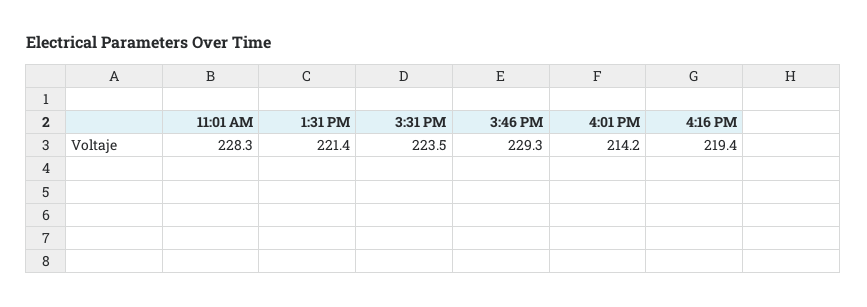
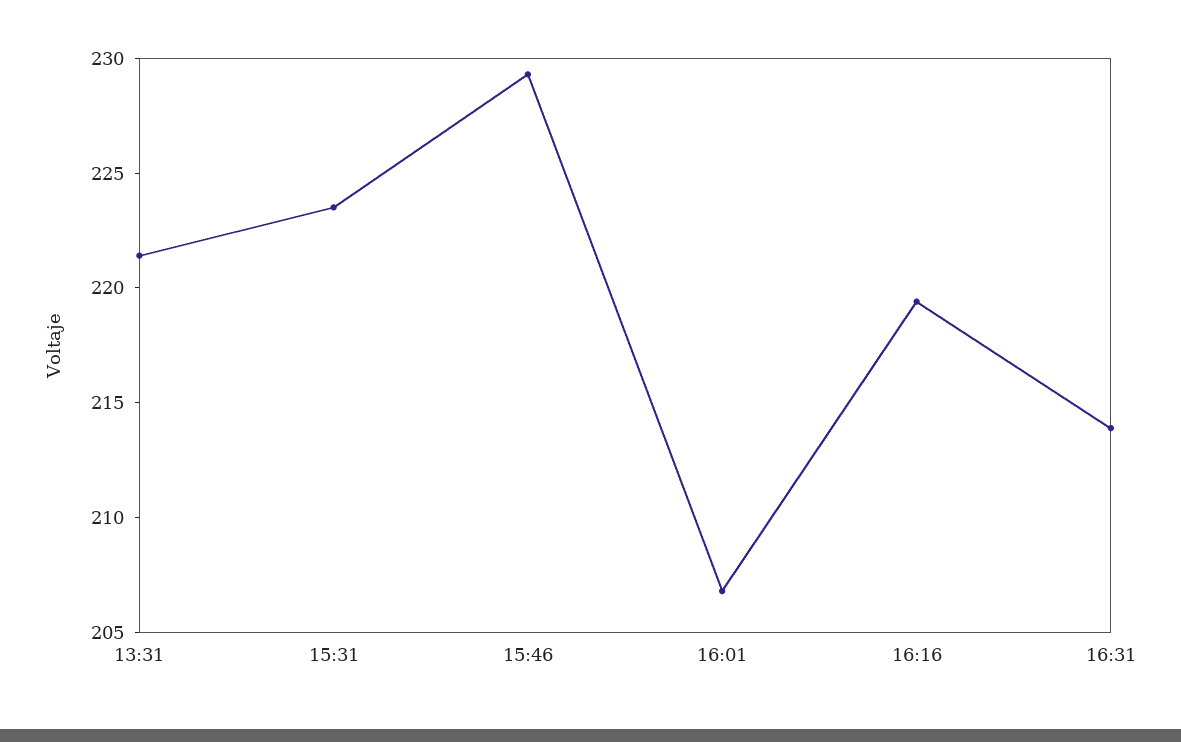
11:01 AM: 228.3 -> none
4:01 PM: 214.2 -> 207
16:31: none -> 214

